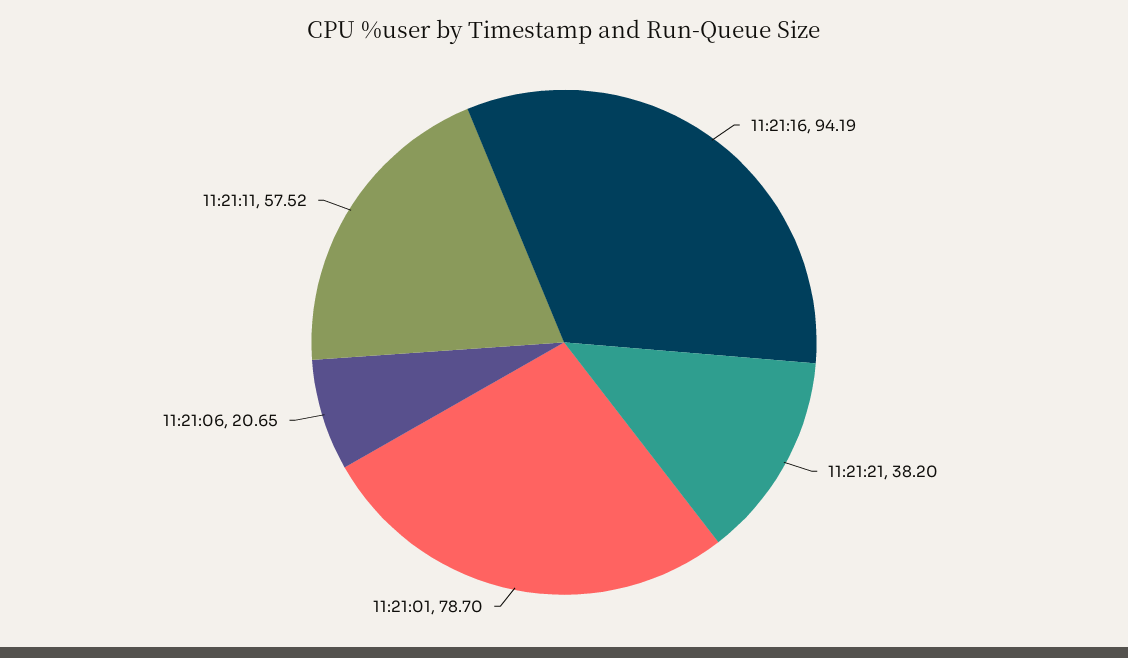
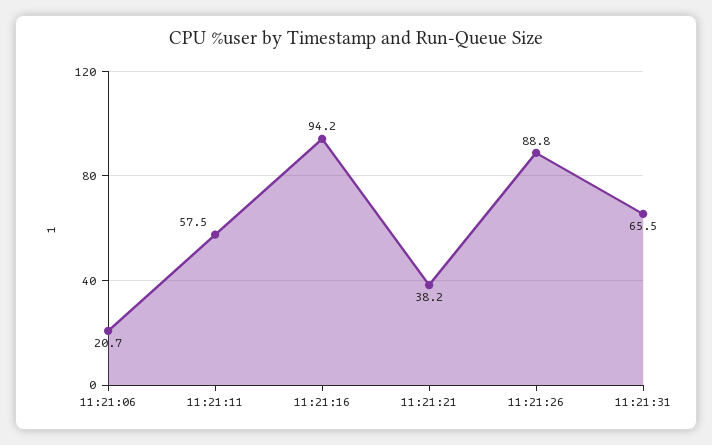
11:21:01: 78.7 -> none
11:21:26: none -> 88.8
11:21:31: none -> 65.5

